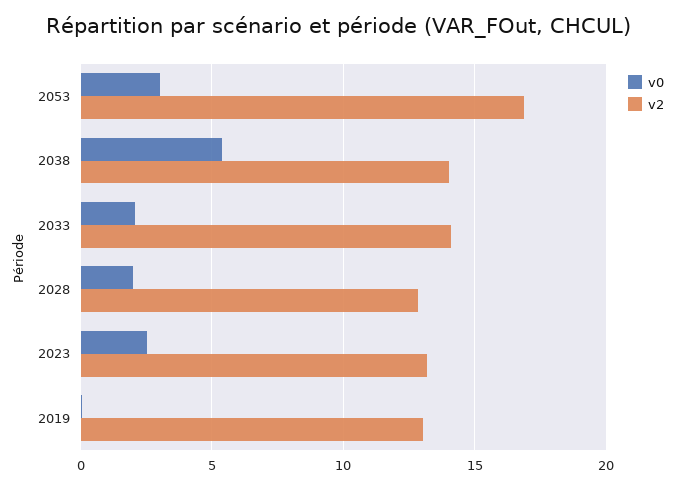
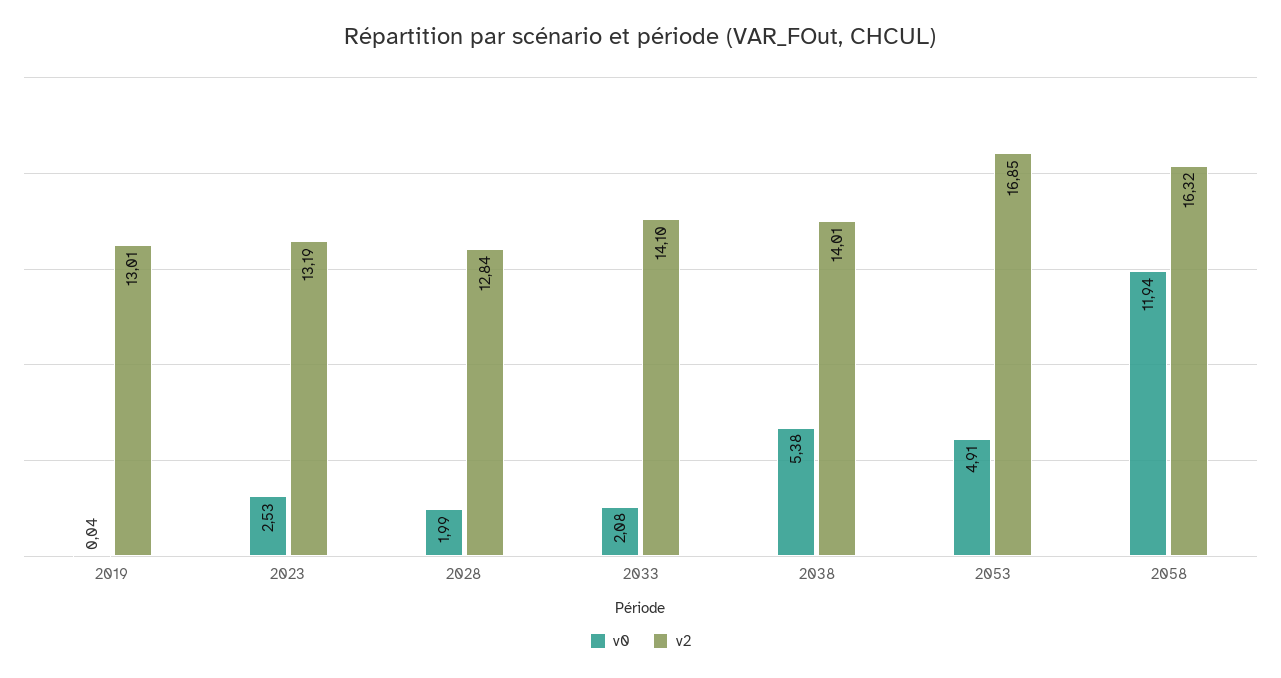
v0, 2053: 3 -> 4.91
v0, 2058: none -> 11.94
v2, 2058: none -> 16.32

